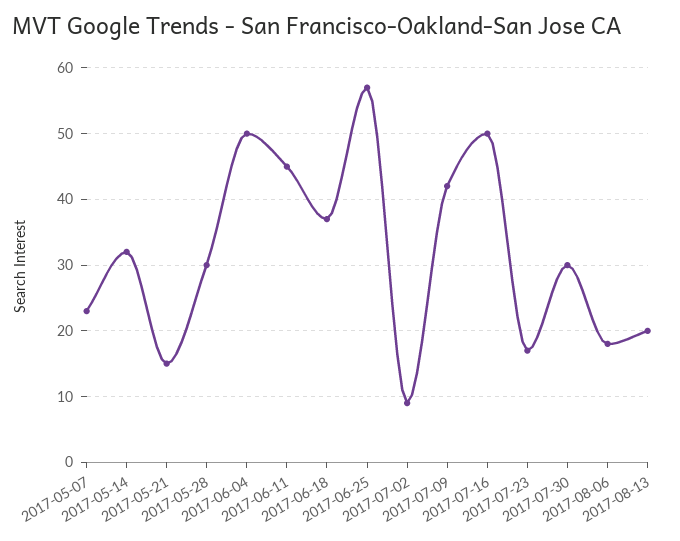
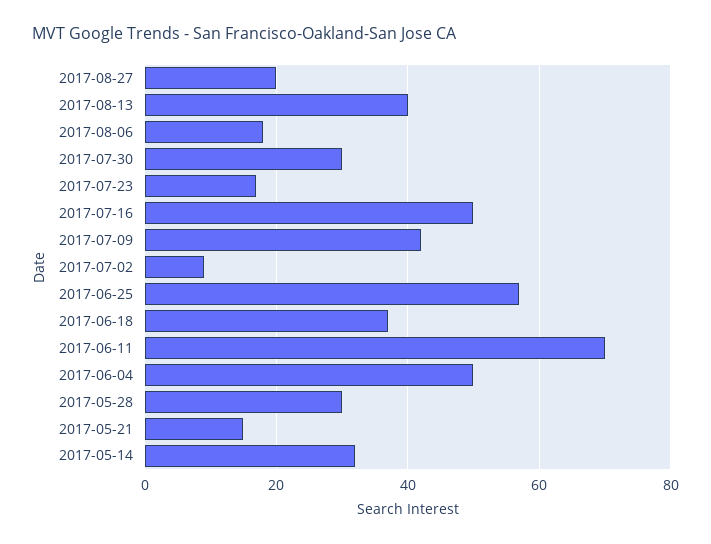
2017-05-07: 23 -> none
2017-06-11: 45 -> 70
2017-08-13: 20 -> 40
2017-08-27: none -> 20

